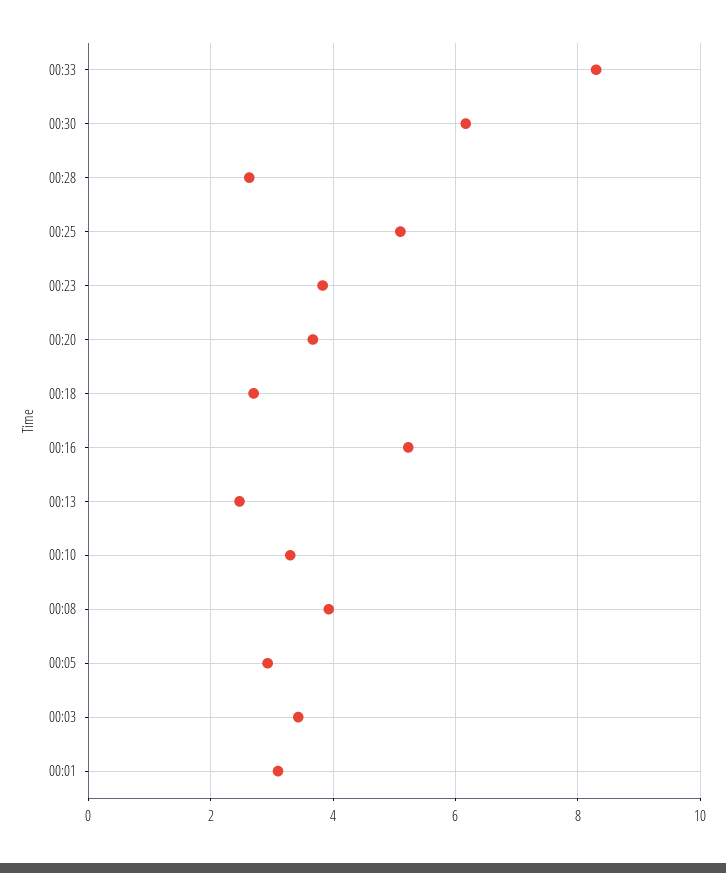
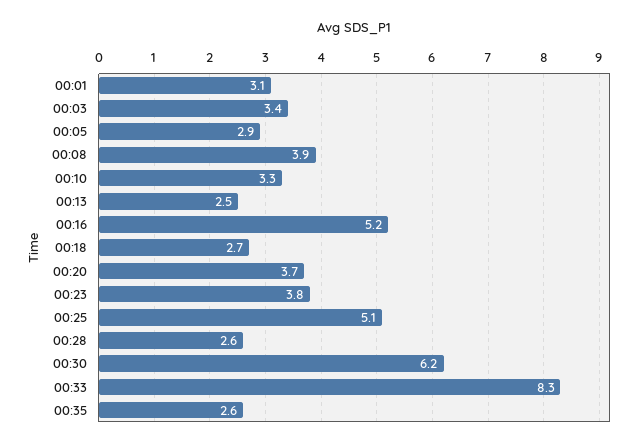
00:35: none -> 2.6

